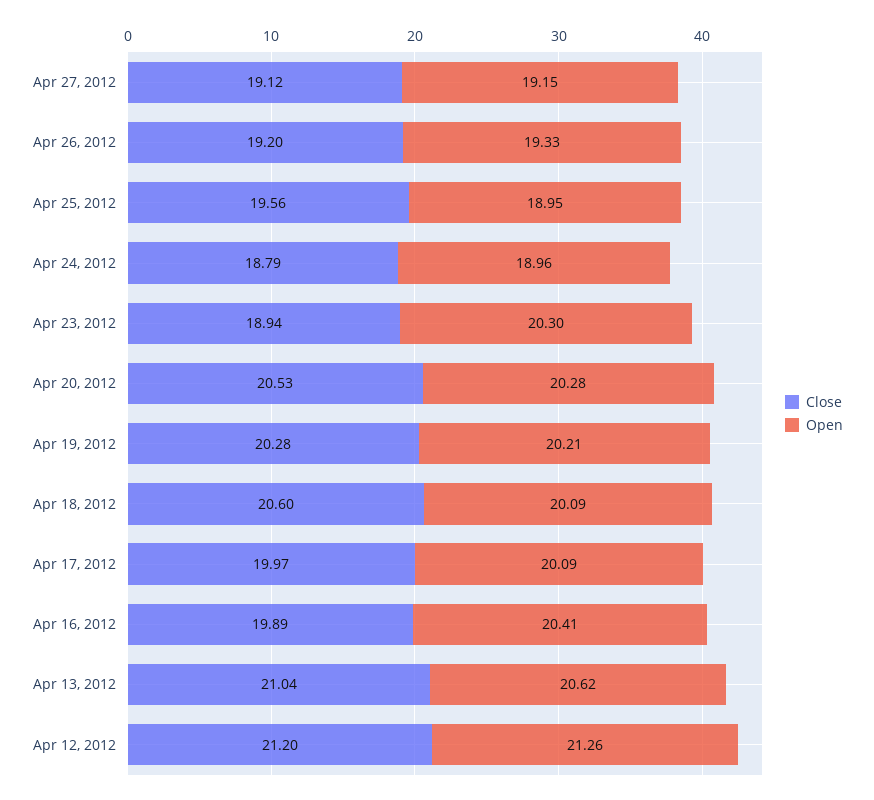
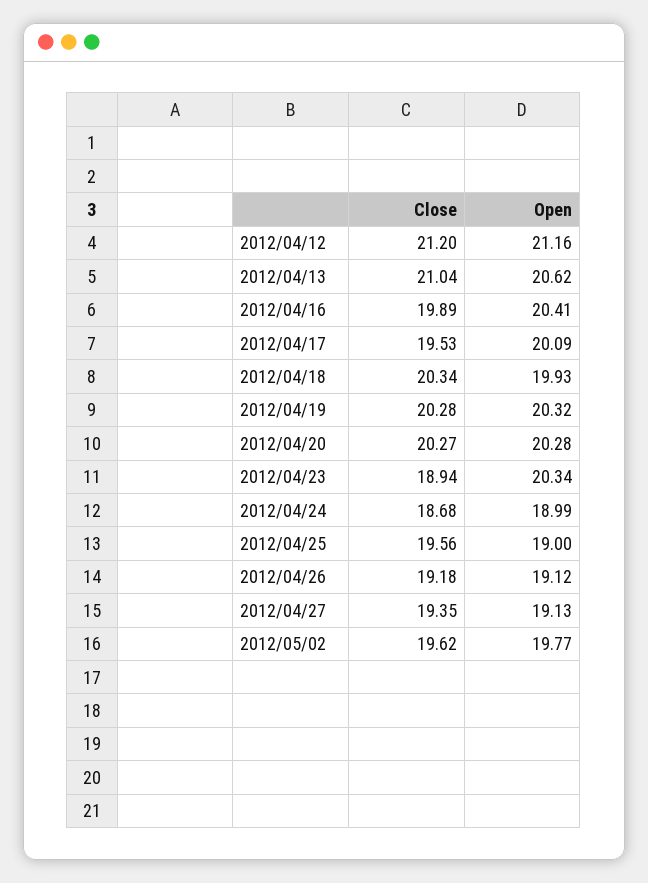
Close, Apr 27, 2012: 19.12 -> 19.35
Open, Apr 27, 2012: 19.15 -> 19.13
Close, Apr 26, 2012: 19.2 -> 19.18
Open, Apr 26, 2012: 19.33 -> 19.12
Open, Apr 25, 2012: 18.95 -> 19
Close, Apr 24, 2012: 18.79 -> 18.68
Open, Apr 24, 2012: 18.96 -> 18.99
Open, Apr 23, 2012: 20.3 -> 20.34
Close, Apr 20, 2012: 20.53 -> 20.27
Open, Apr 19, 2012: 20.21 -> 20.32
Close, Apr 18, 2012: 20.6 -> 20.34
Open, Apr 18, 2012: 20.09 -> 19.93
Close, Apr 17, 2012: 19.97 -> 19.53
Open, Apr 12, 2012: 21.26 -> 21.16
Close, 2012/05/02: none -> 19.62
Open, 2012/05/02: none -> 19.77

